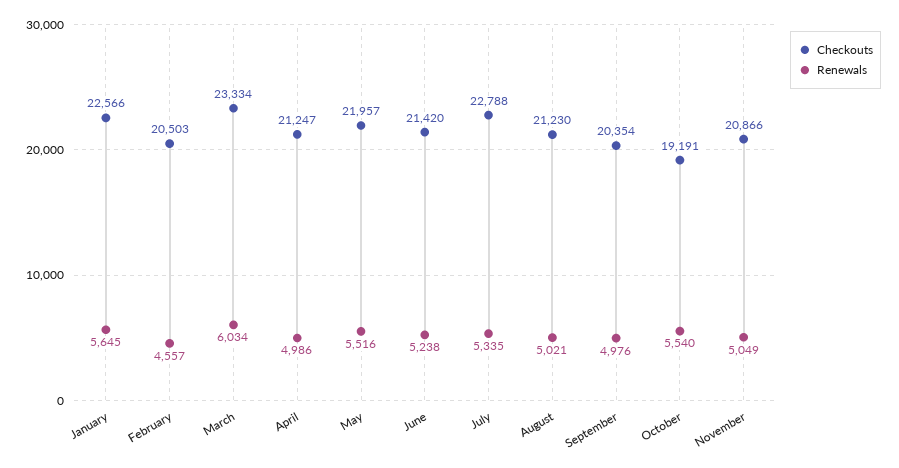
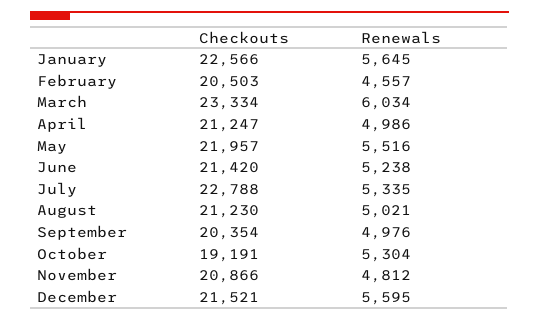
Renewals, October: 5540 -> 5304
Renewals, November: 5049 -> 4812
Checkouts, December: none -> 21521
Renewals, December: none -> 5595

